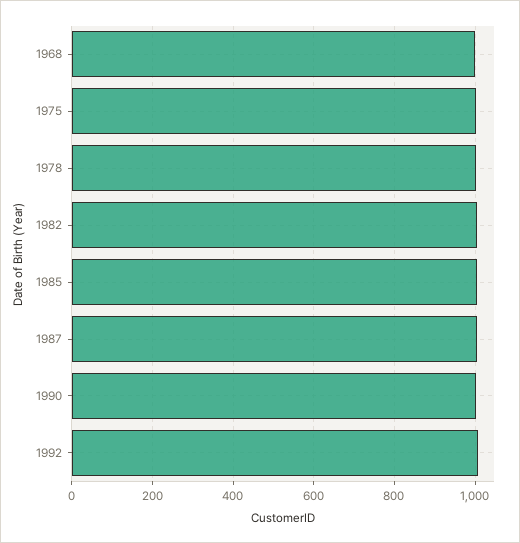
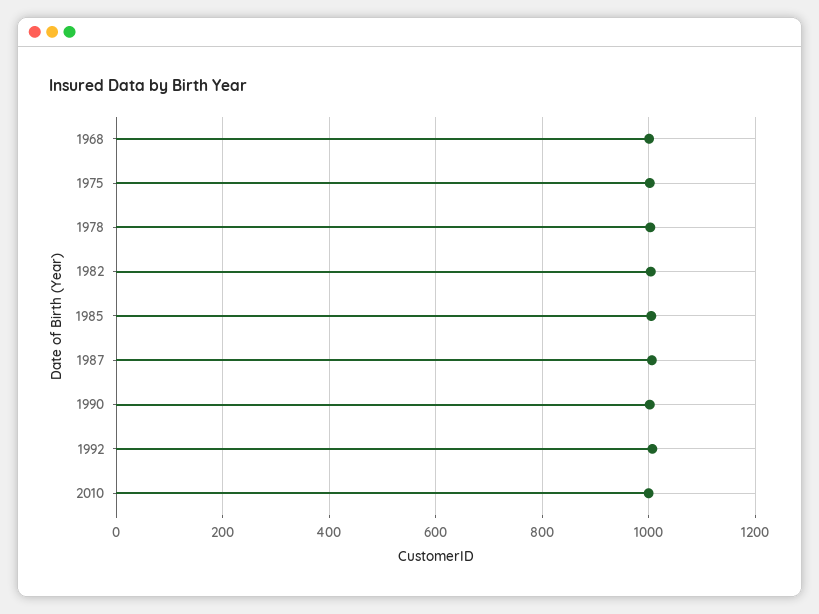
2010: none -> 1000

